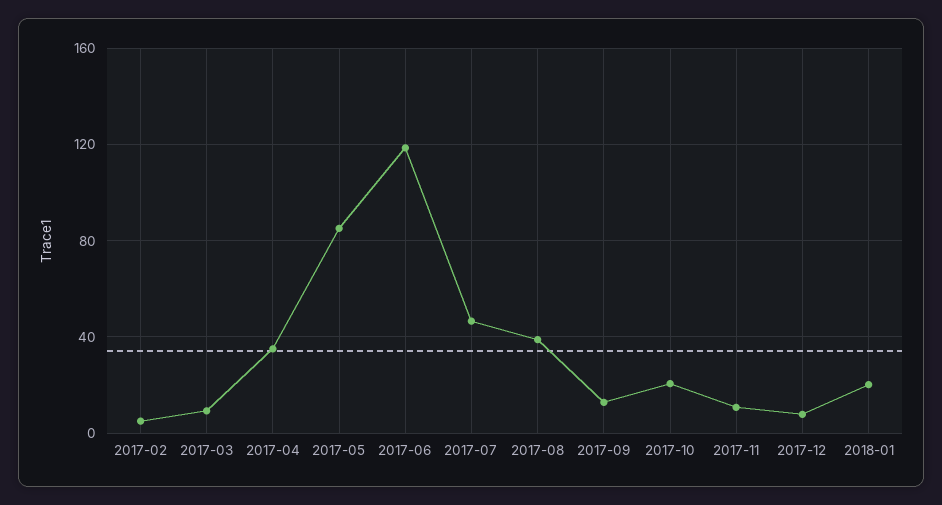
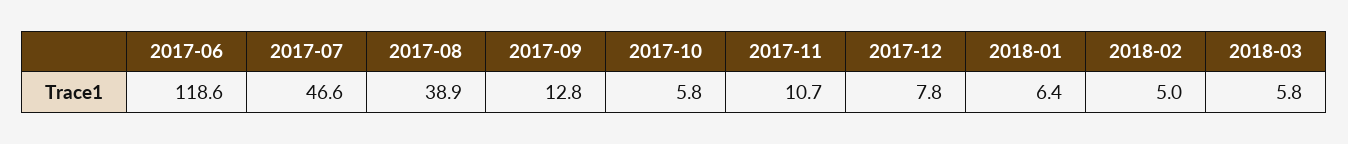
2017-02: 5 -> none
2017-03: 10 -> none
2017-04: 35 -> none
2017-05: 85 -> none
2017-10: 20 -> 5.8
2018-01: 20 -> 6.4
2018-02: none -> 5
2018-03: none -> 5.8

